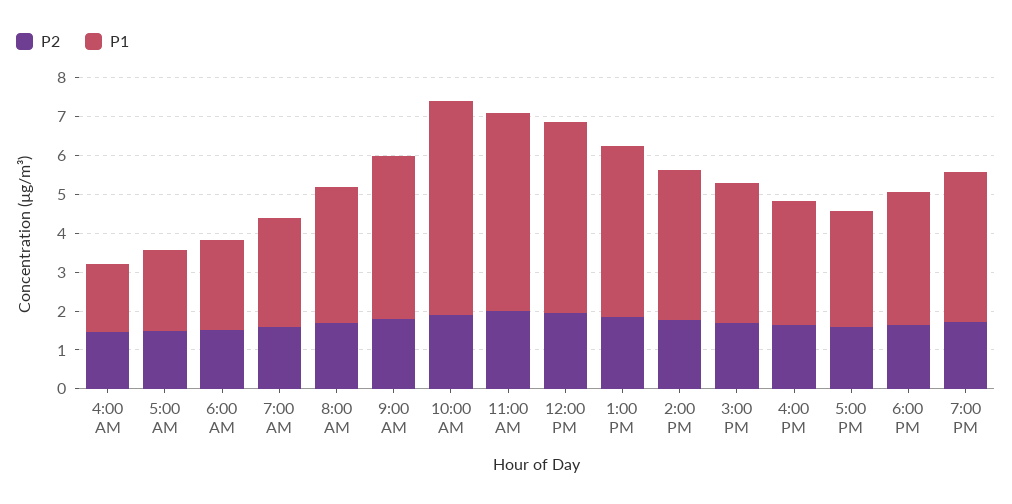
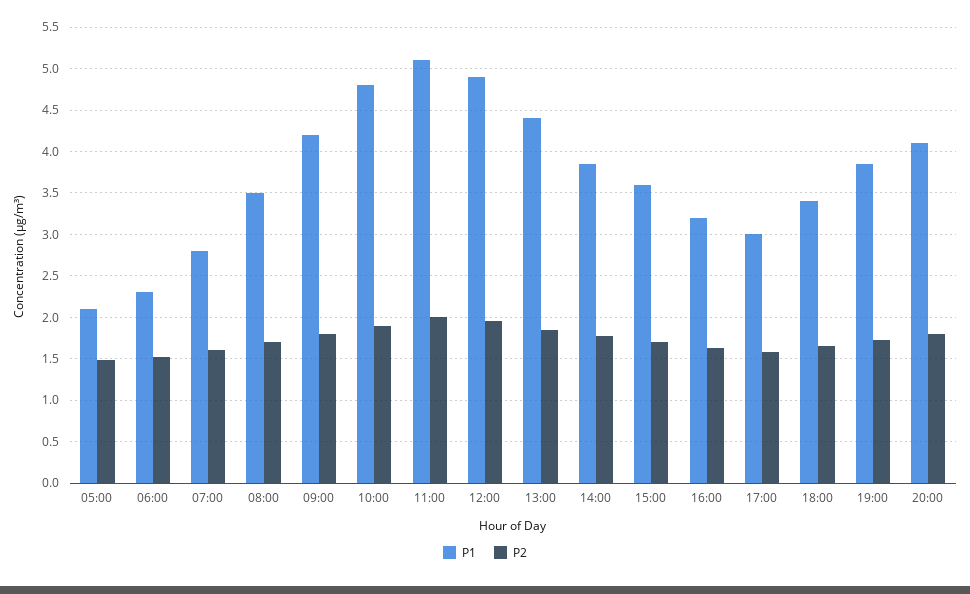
P2, 4:00 AM: 1.5 -> none
P1, 4:00 AM: 1.75 -> none
P1, 10:00 AM: 5.5 -> 4.8
P1, 20:00: none -> 4.1
P2, 20:00: none -> 1.8

